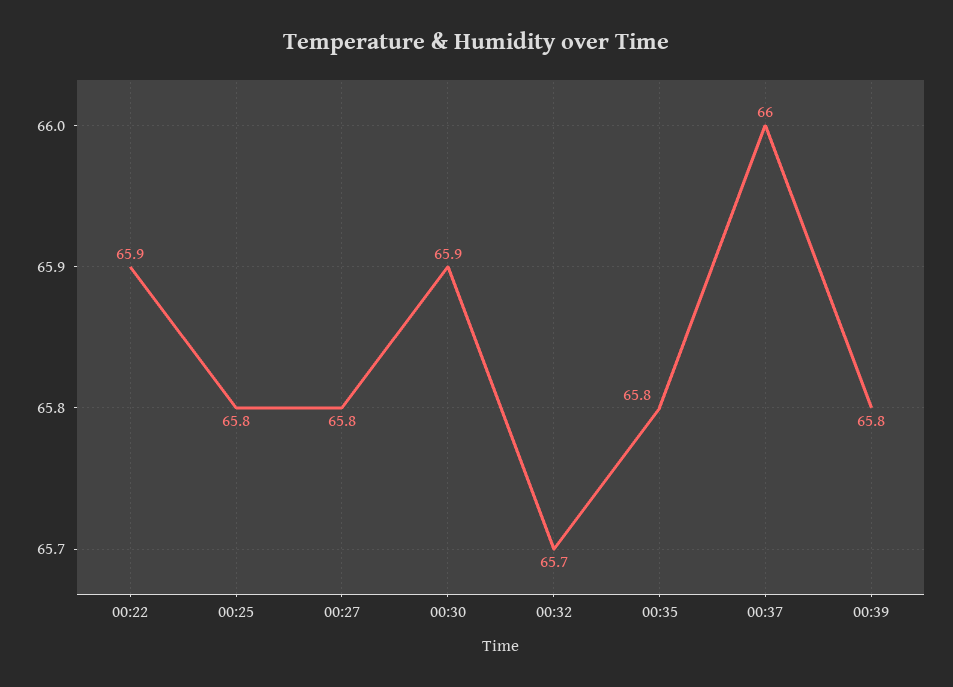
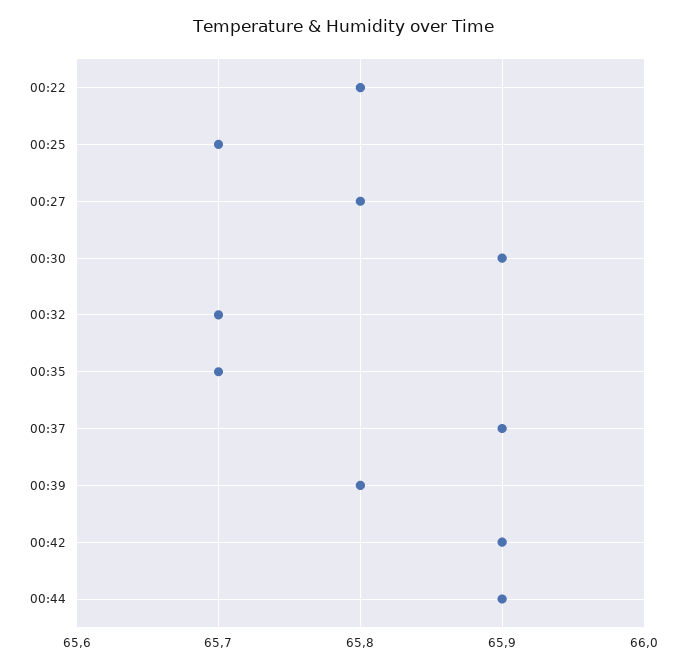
00:22: 65.9 -> 65.8
00:25: 65.8 -> 65.7
00:35: 65.8 -> 65.7
00:37: 66 -> 65.9
00:42: none -> 65.9
00:44: none -> 65.9

